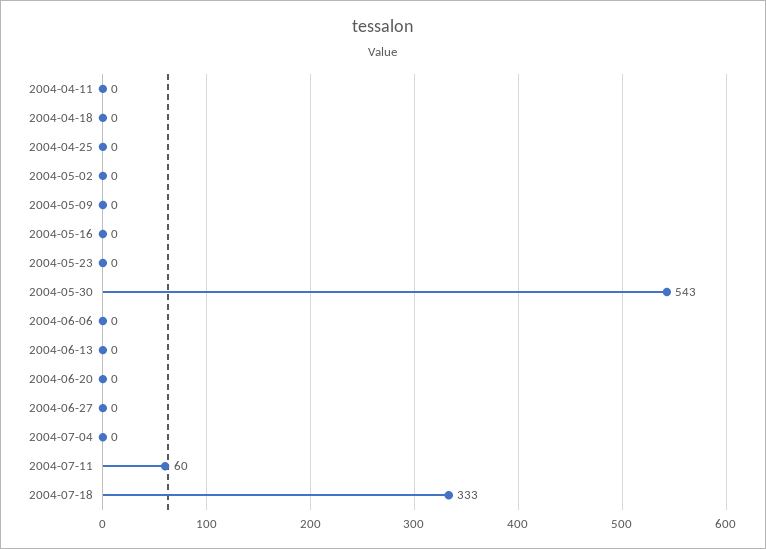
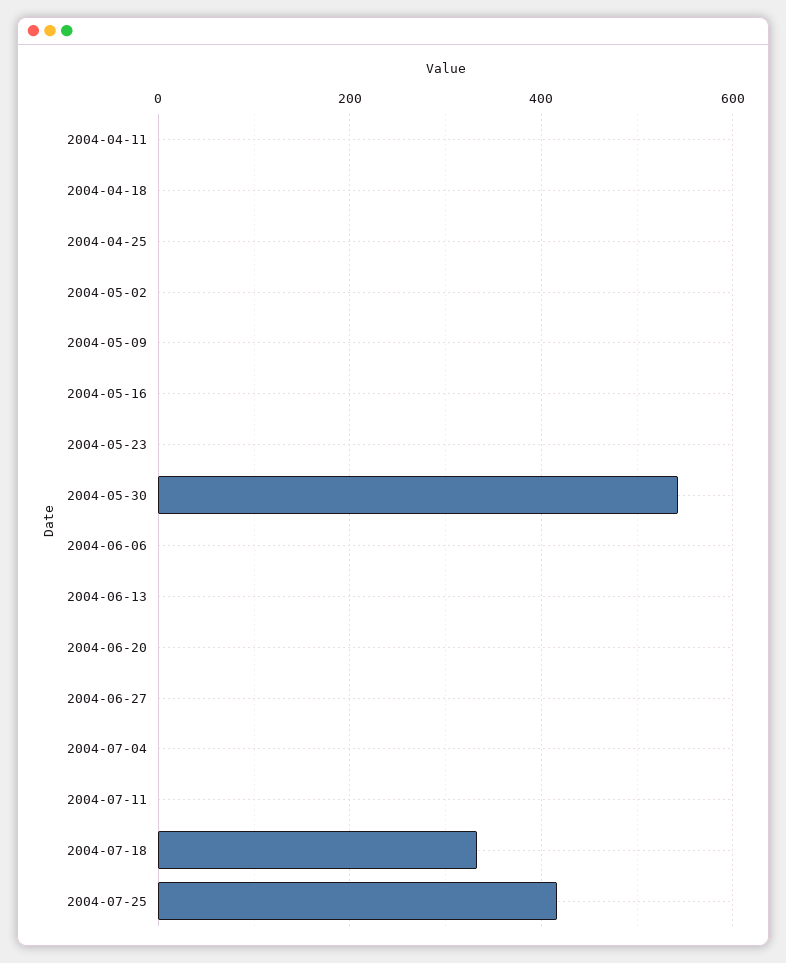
2004-07-11: 60 -> 0
2004-07-25: none -> 420

